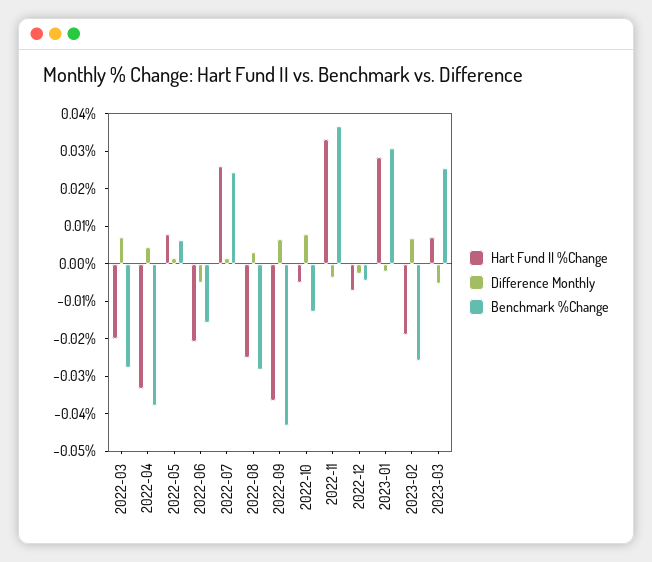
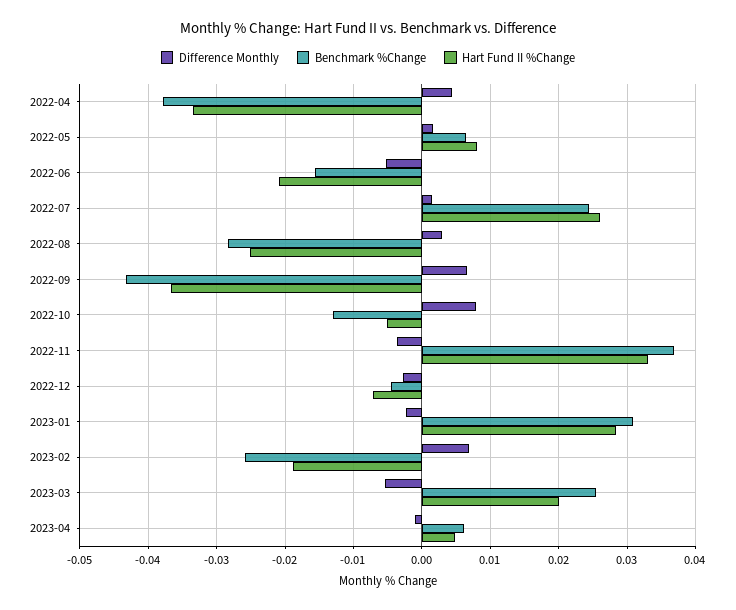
Hart Fund II %Change, 2022-03: -0.02 -> none
Difference Monthly, 2022-03: 0.0075 -> none
Benchmark %Change, 2022-03: -0.0275 -> none
Hart Fund II %Change, 2023-03: 0.0075 -> 0.02
Difference Monthly, 2023-04: none -> -0.001
Benchmark %Change, 2023-04: none -> 0.006
Hart Fund II %Change, 2023-04: none -> 0.005

